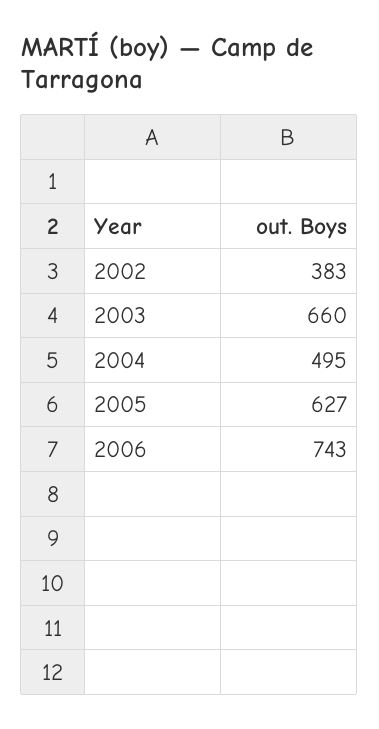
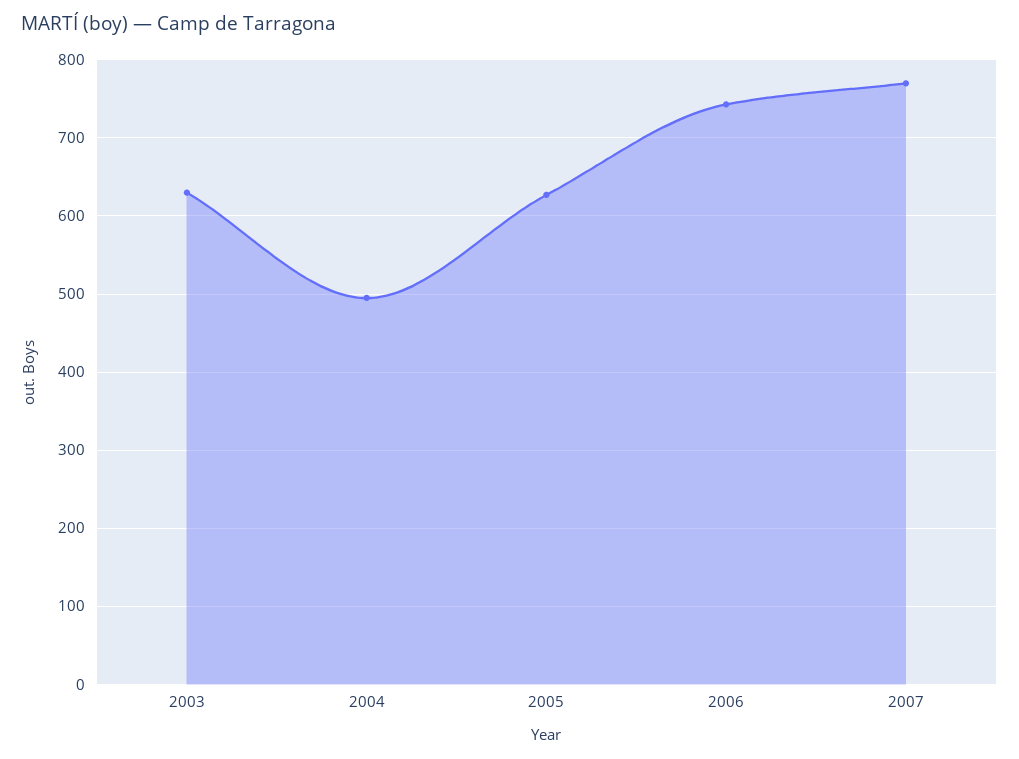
2002: 383 -> none
2003: 660 -> 630
2007: none -> 770

